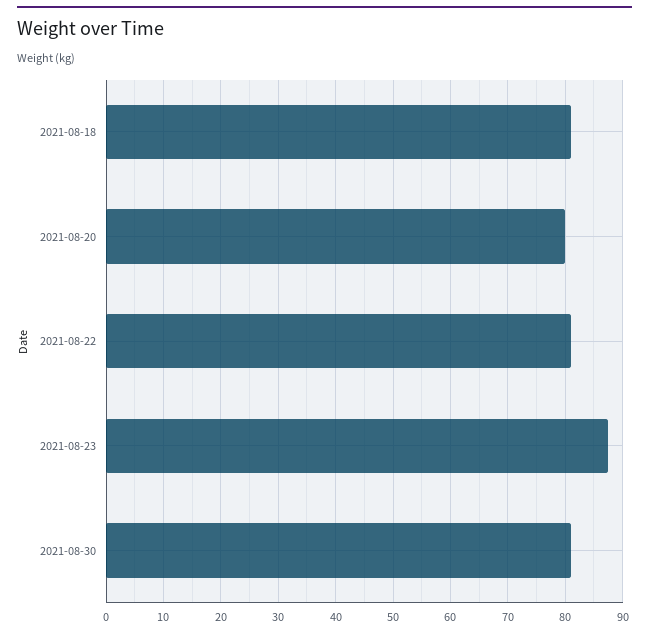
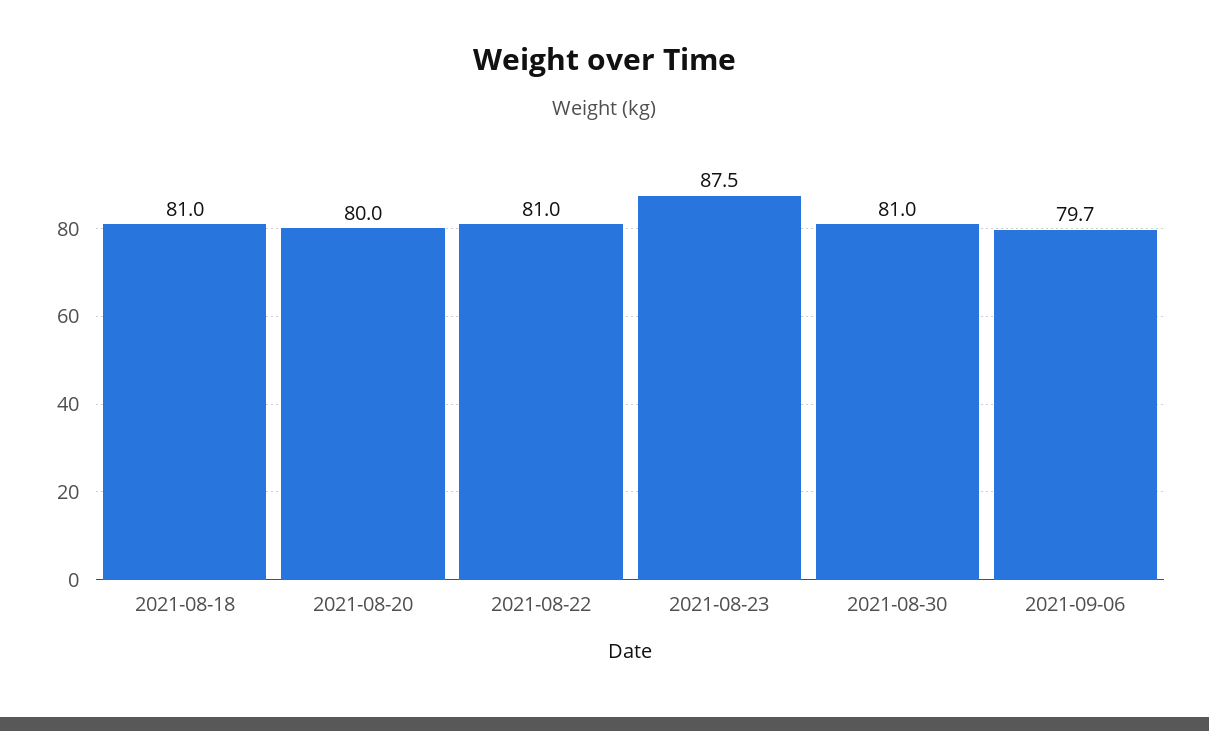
2021-09-06: none -> 79.7

